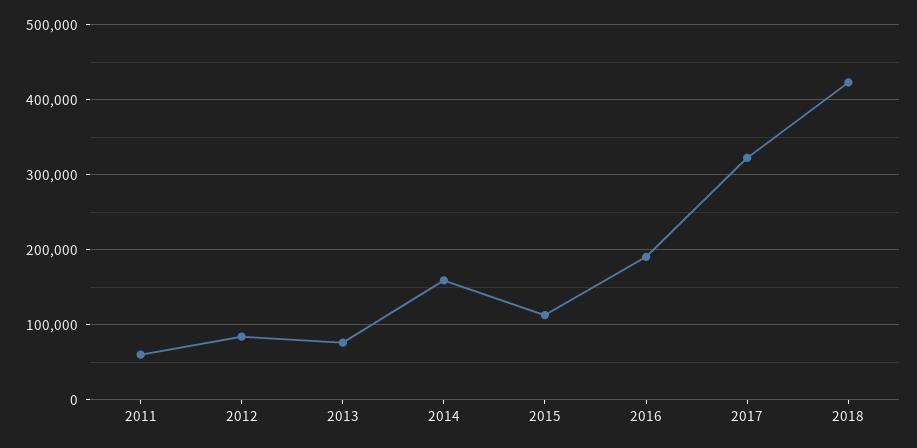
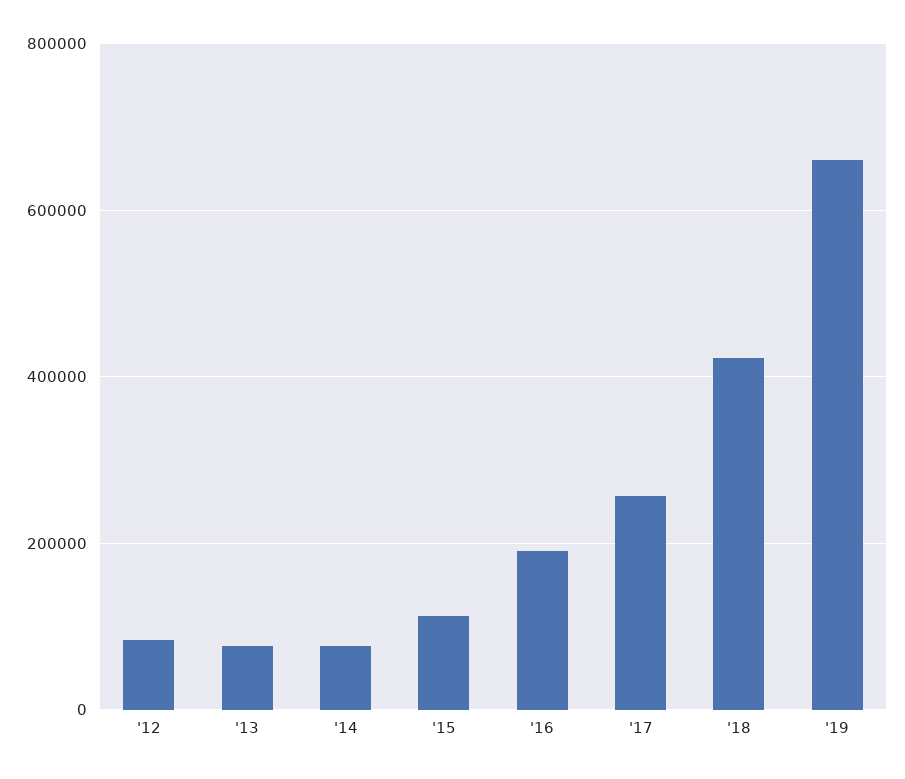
2011: 60000 -> none
2014: 160000 -> 80000
2017: 320000 -> 260000
'19: none -> 660000

